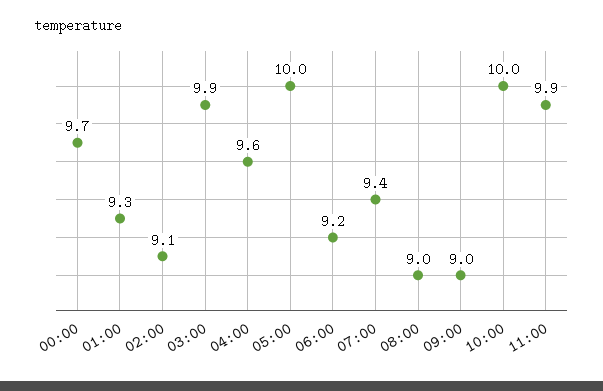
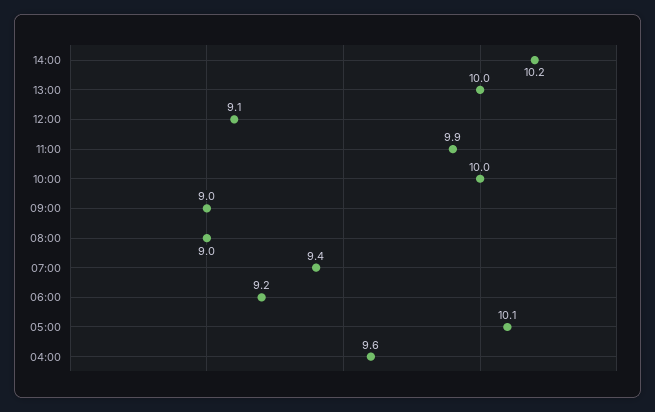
00:00: 9.7 -> none
01:00: 9.3 -> none
02:00: 9.1 -> none
03:00: 9.9 -> none
05:00: 10 -> 10.1
14:00: none -> 10.2
13:00: none -> 10
12:00: none -> 9.1

